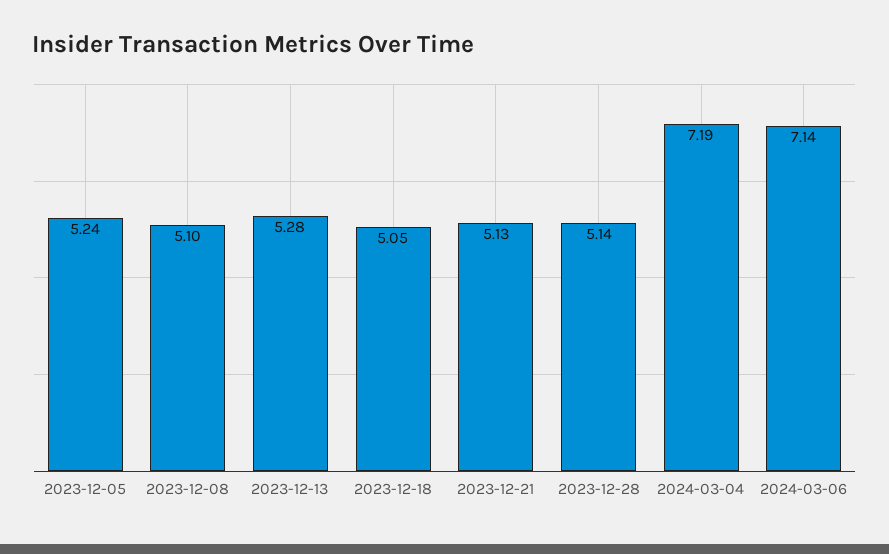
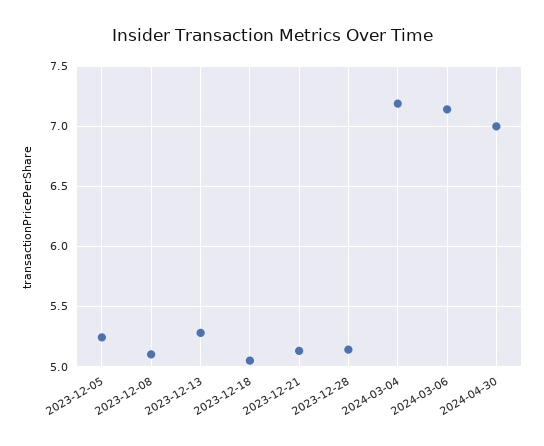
2024-04-30: none -> 7

